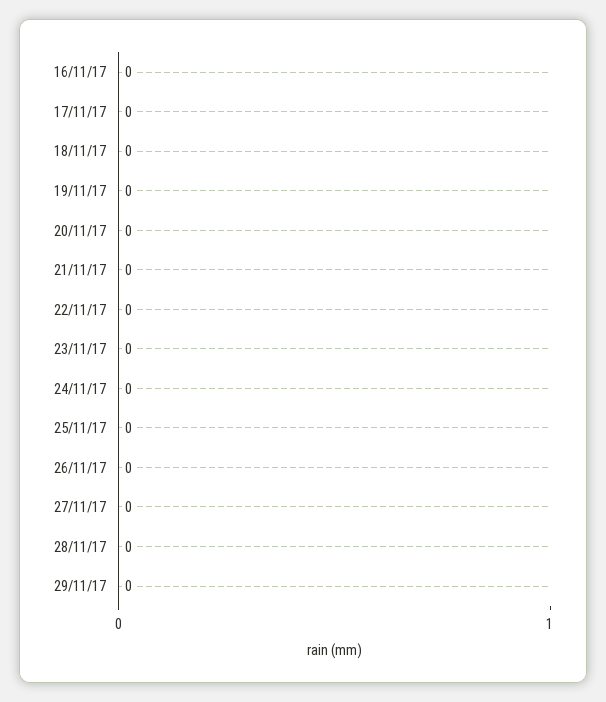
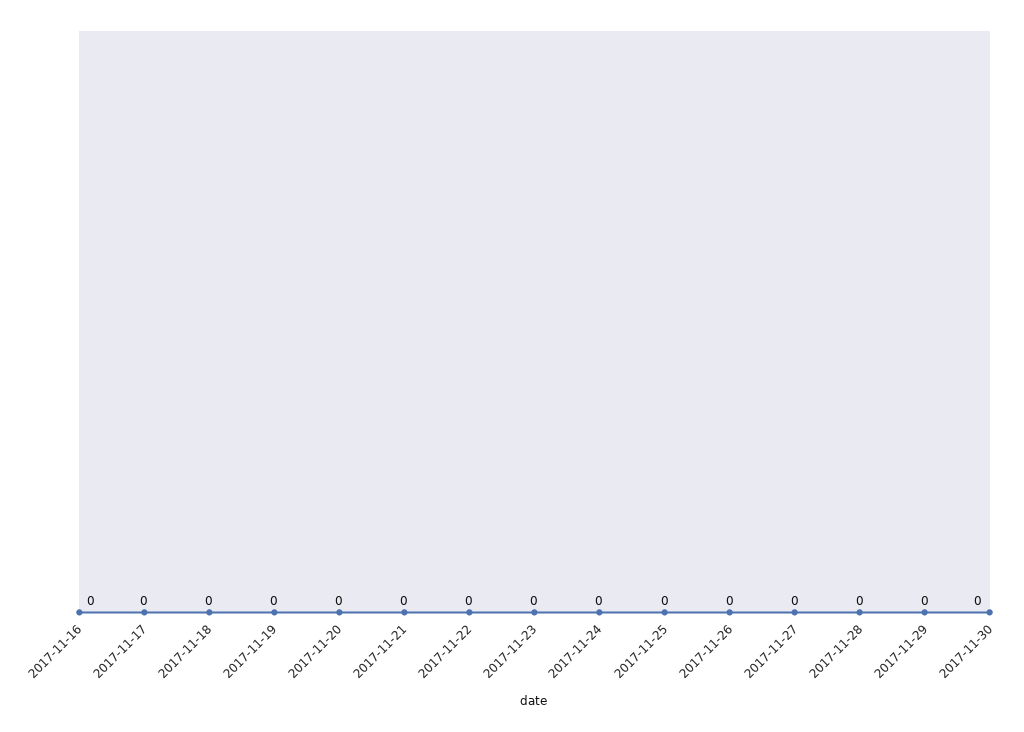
2017-11-30: none -> 0

